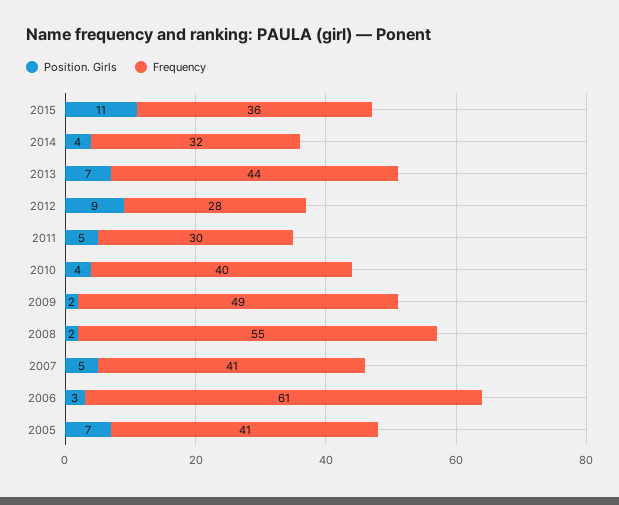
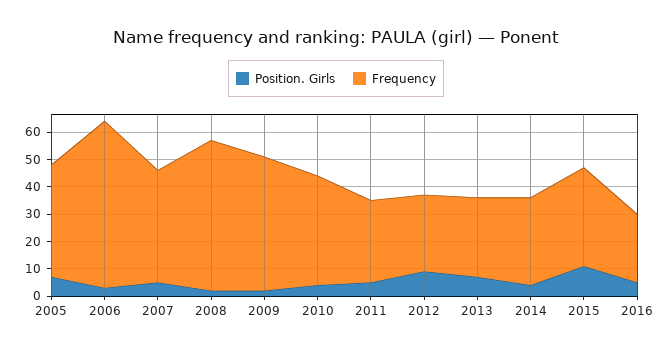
Frequency, 2013: 44 -> 30
Position. Girls, 2016: none -> 5
Frequency, 2016: none -> 25

